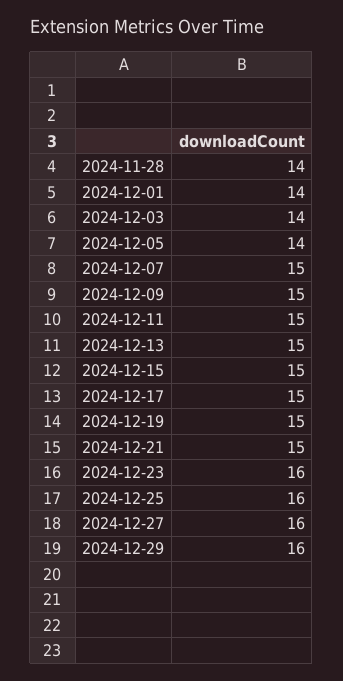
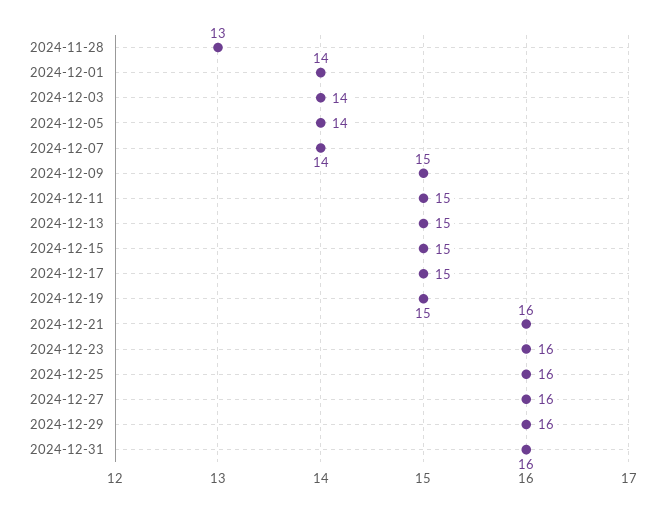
2024-11-28: 14 -> 13
2024-12-07: 15 -> 14
2024-12-21: 15 -> 16
2024-12-31: none -> 16

